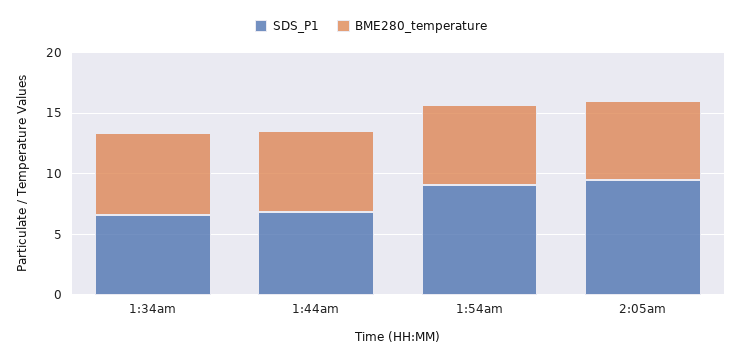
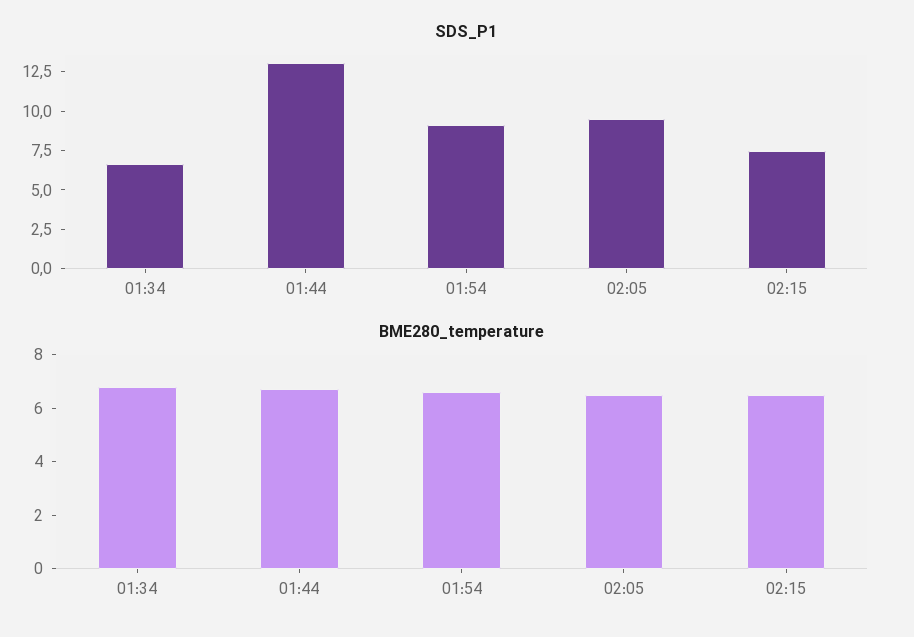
SDS_P1, 1:44am: 7 -> 12.5
SDS_P1, 02:15: none -> 7.5
BME280_temperature, 02:15: none -> 6.5

